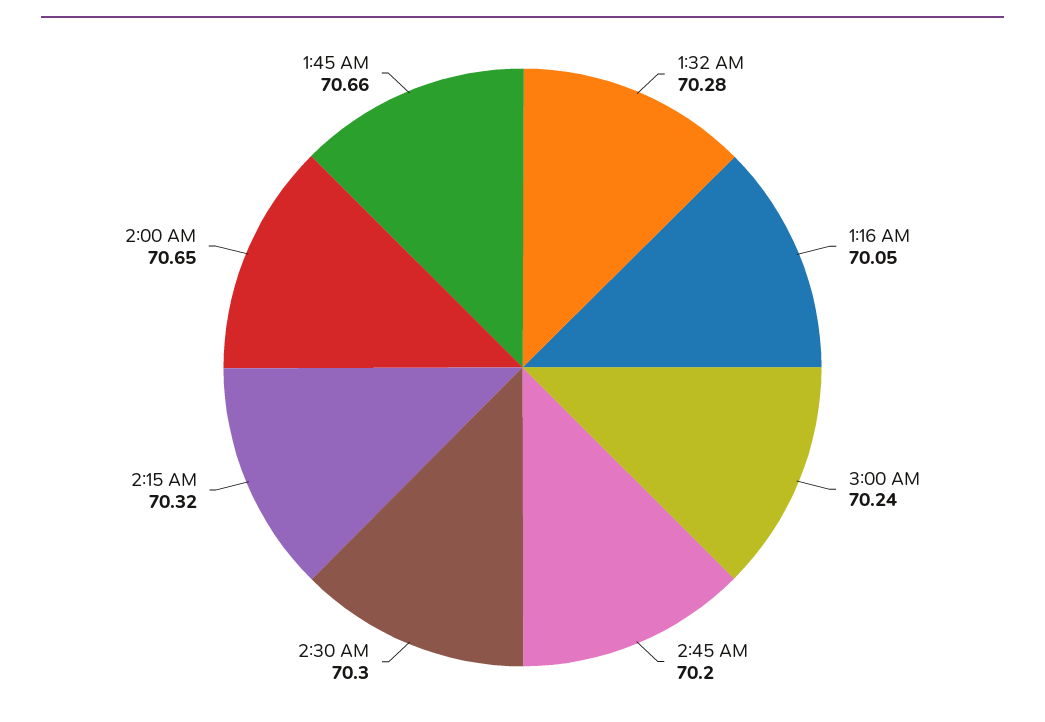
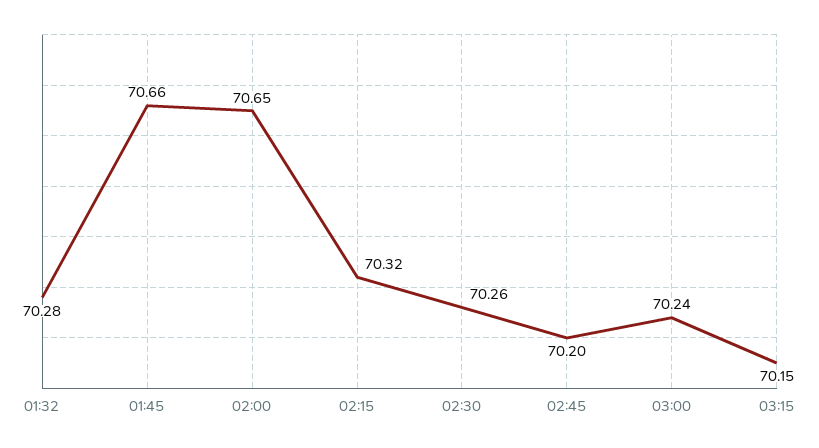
1:16 AM: 70.05 -> none
2:30 AM: 70.3 -> 70.26
03:15: none -> 70.15

